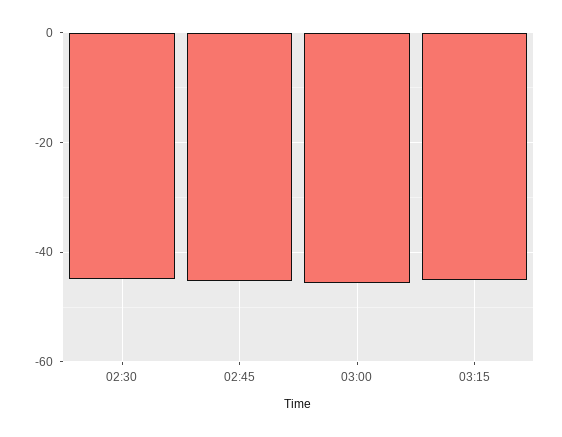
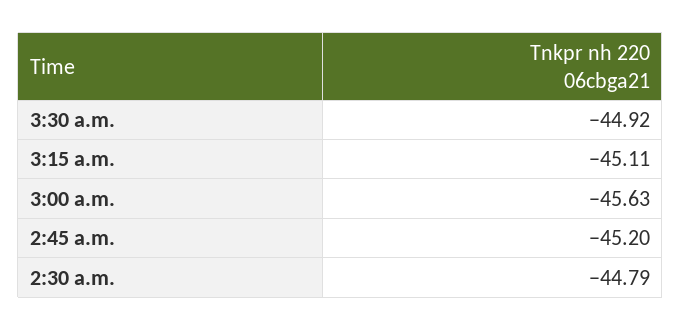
3:30 a.m.: none -> -44.92

